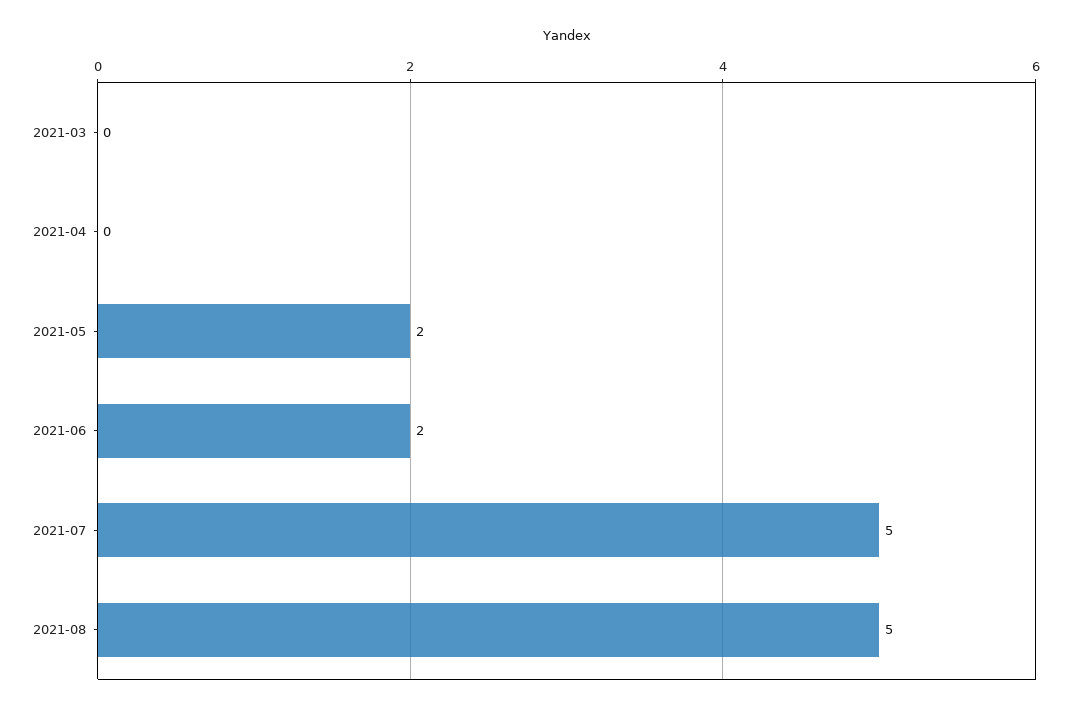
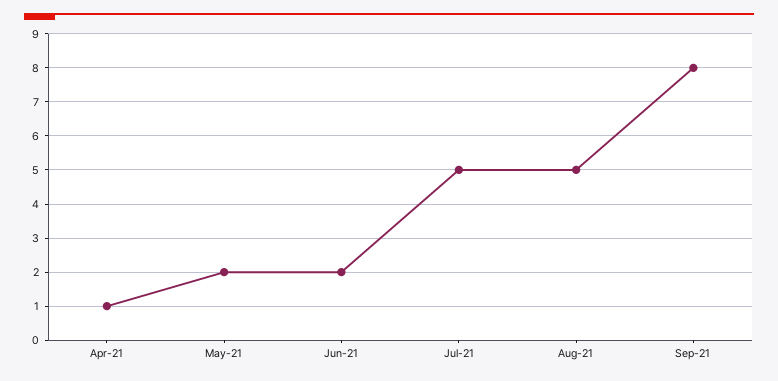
2021-03: 0 -> none
2021-04: 0 -> 1
Sep-21: none -> 8

